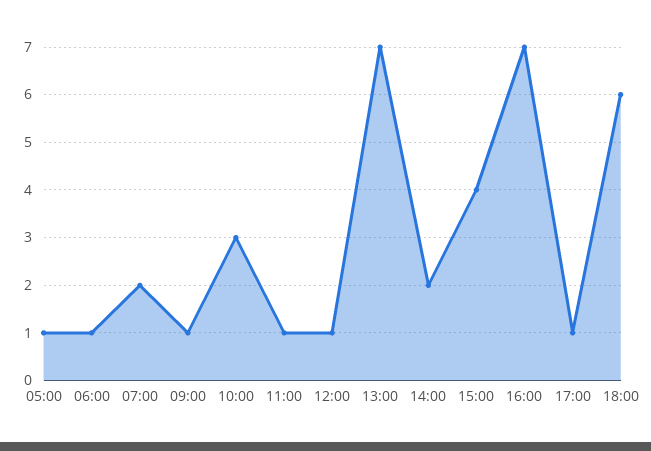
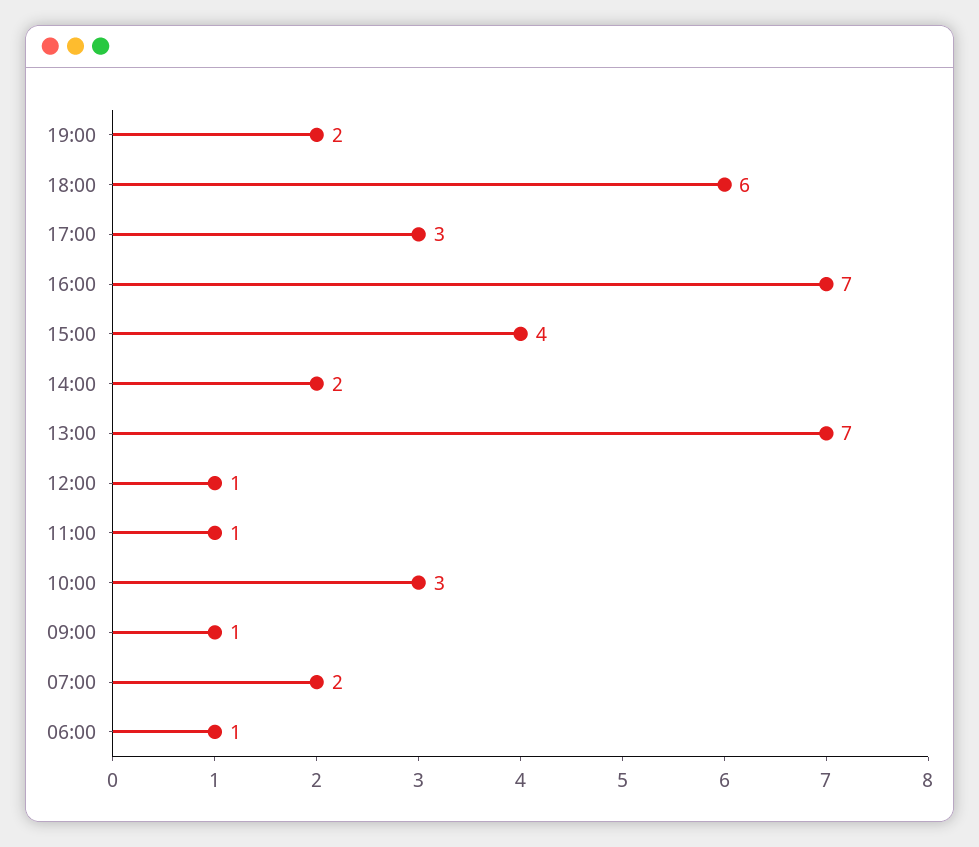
05:00: 1 -> none
17:00: 1 -> 3
19:00: none -> 2

